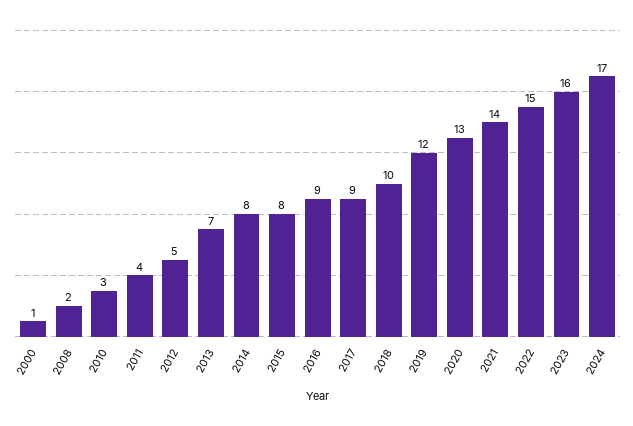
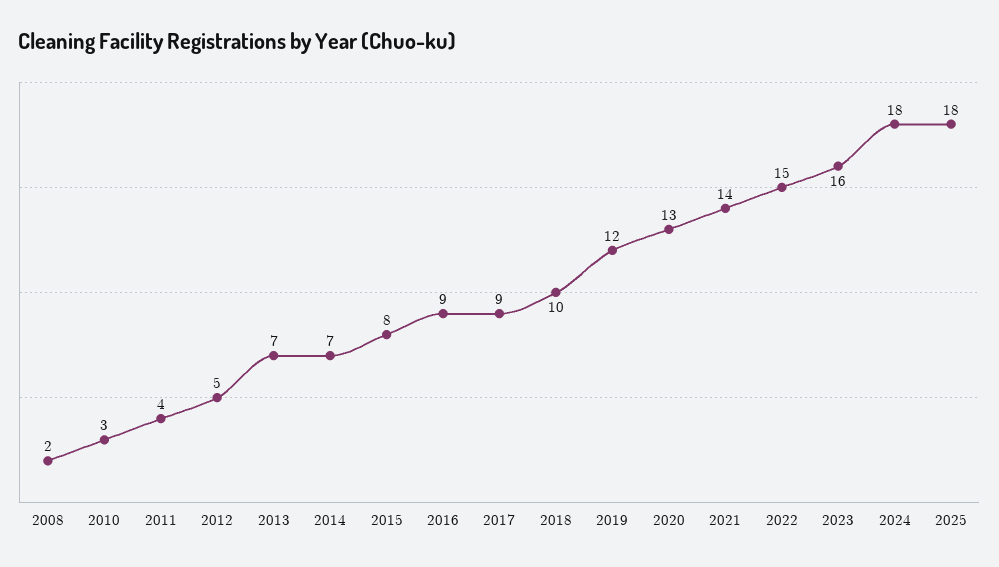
2000: 1 -> none
2014: 8 -> 7
2024: 17 -> 18
2025: none -> 18

